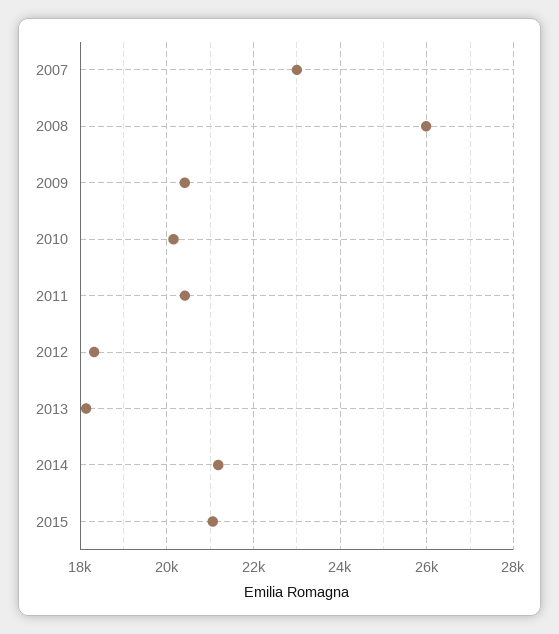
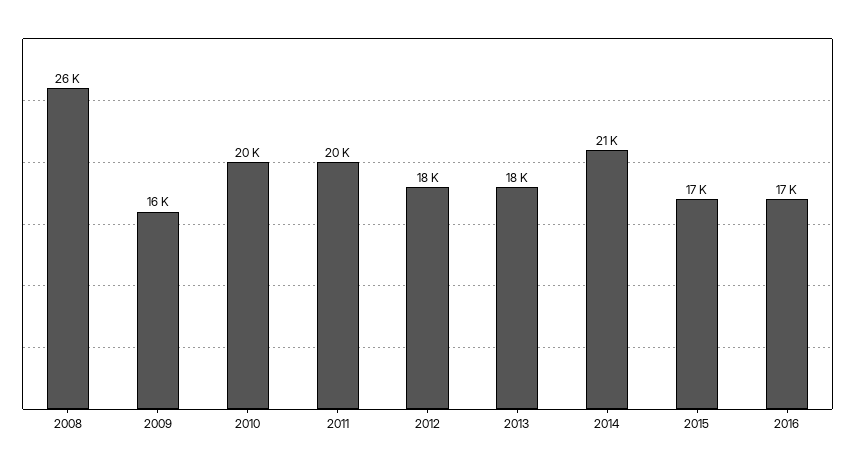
2007: 23000 -> none
2009: 20400 -> 16000
2015: 21000 -> 17000
2016: none -> 17000

